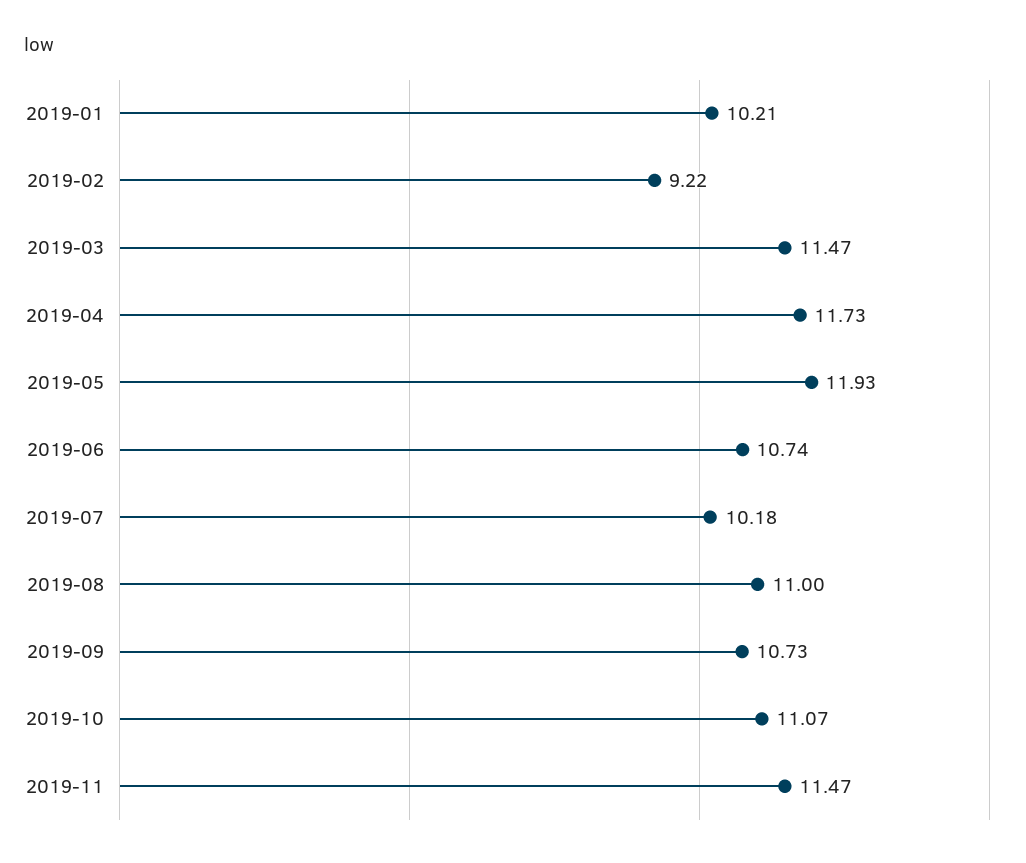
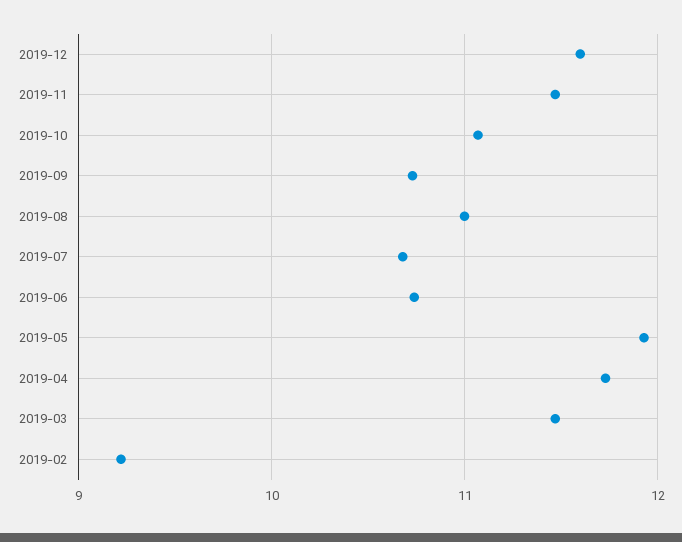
2019-01: 10.21 -> none
2019-07: 10.18 -> 10.7
2019-12: none -> 11.6

